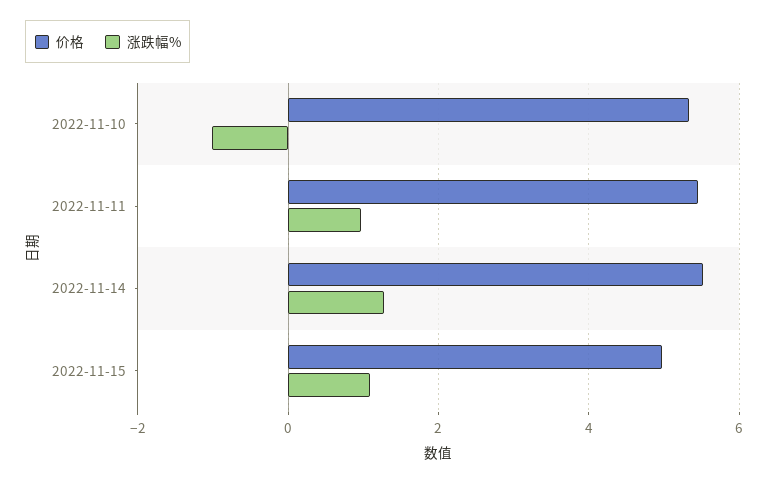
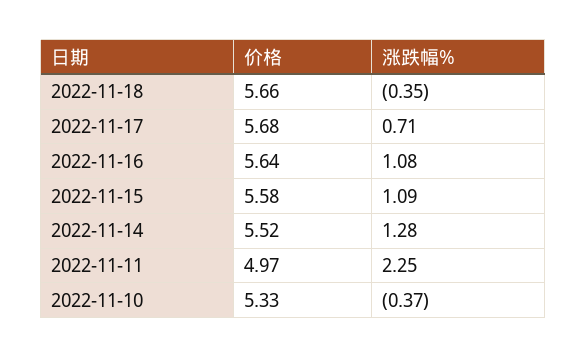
涨跌幅%, 2022-11-10: -1 -> -0.37
价格, 2022-11-11: 5.4 -> 4.97
涨跌幅%, 2022-11-11: 1 -> 2.25
价格, 2022-11-15: 5 -> 5.58
价格, 2022-11-18: none -> 5.66
涨跌幅%, 2022-11-18: none -> -0.35
价格, 2022-11-17: none -> 5.68
涨跌幅%, 2022-11-17: none -> 0.71
价格, 2022-11-16: none -> 5.64
涨跌幅%, 2022-11-16: none -> 1.08

